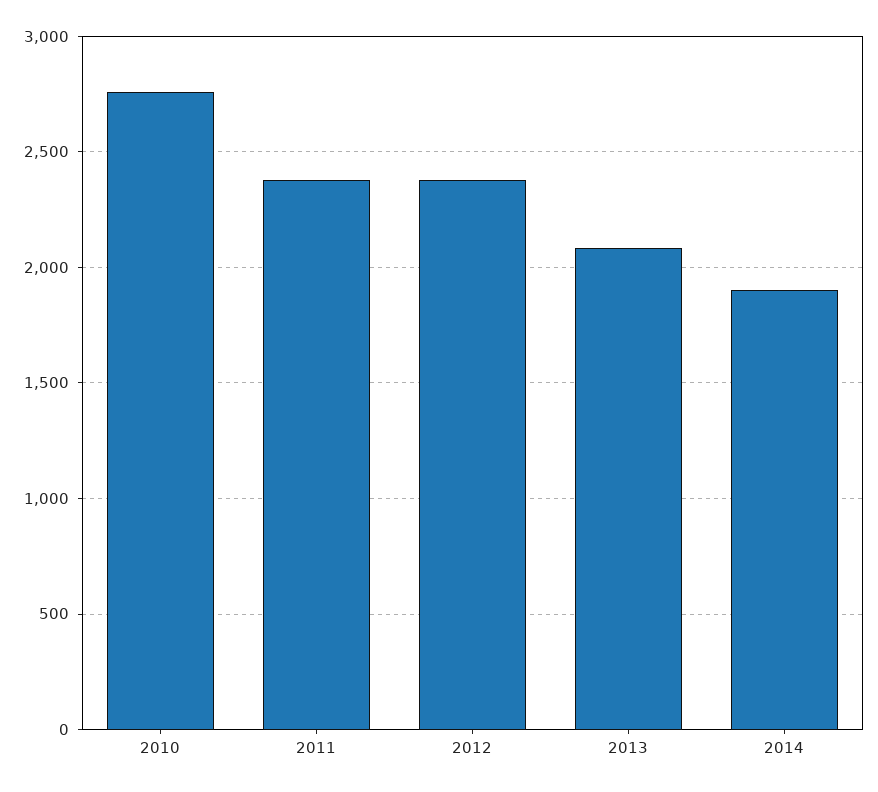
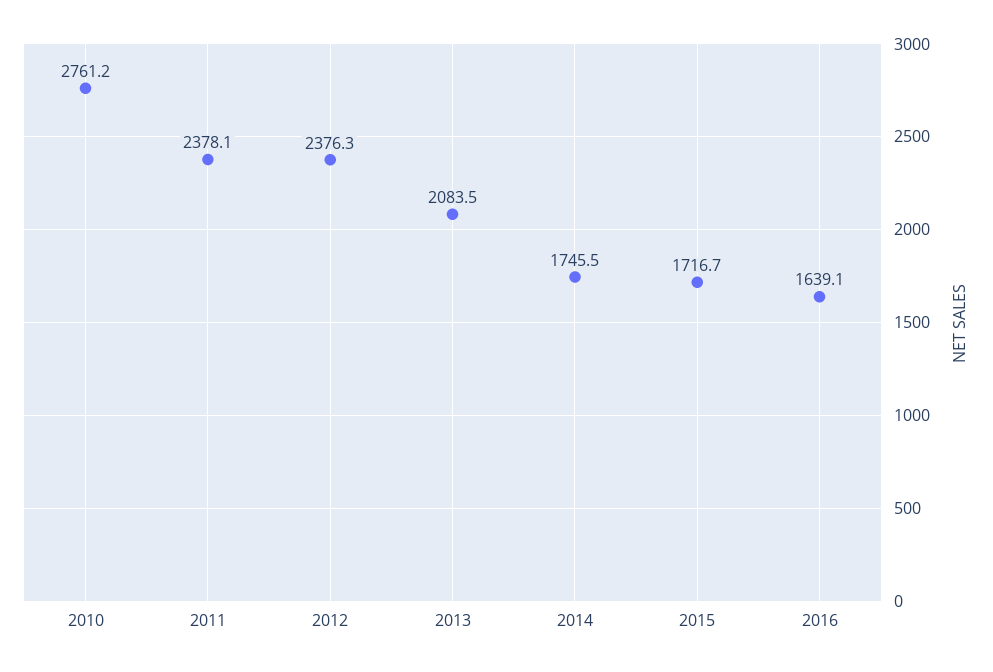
2014: 1900 -> 1745.5
2015: none -> 1716.7
2016: none -> 1639.1

